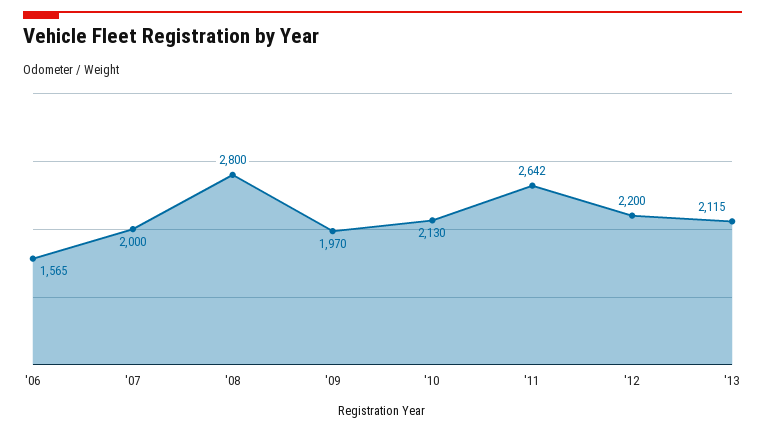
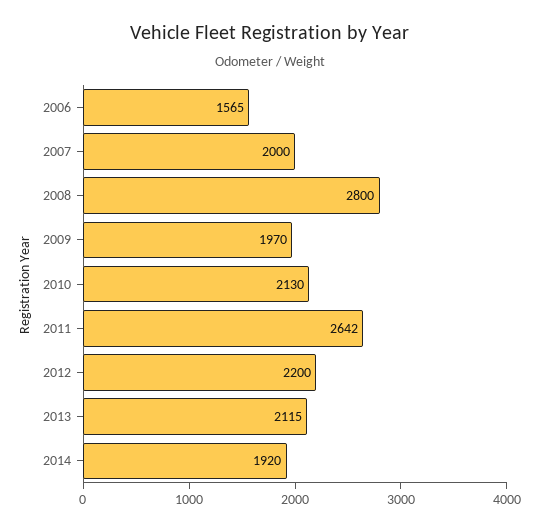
2014: none -> 1920

